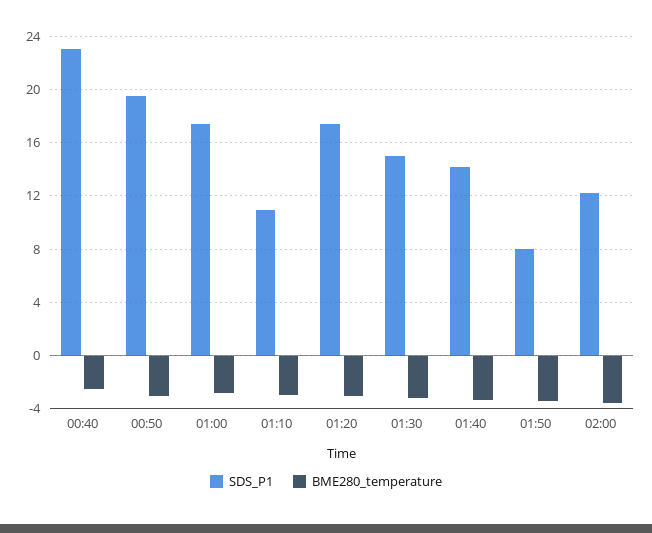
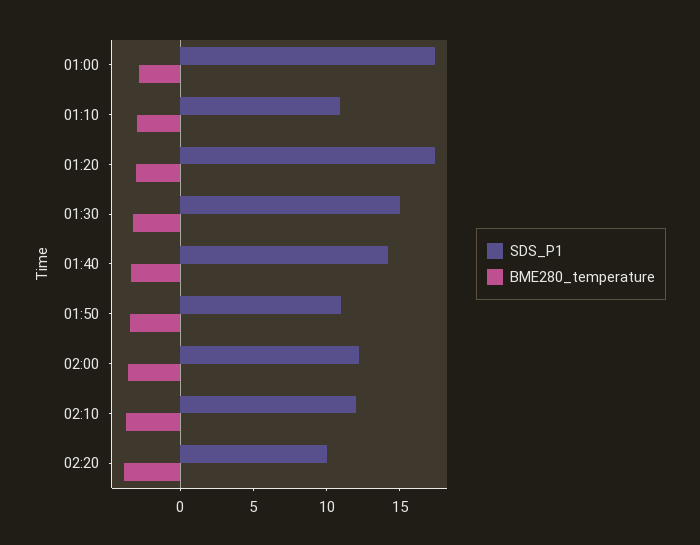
SDS_P1, 00:40: 23 -> none
BME280_temperature, 00:40: -2.5 -> none
SDS_P1, 00:50: 19.5 -> none
BME280_temperature, 00:50: -3 -> none
SDS_P1, 01:50: 8 -> 11
SDS_P1, 02:10: none -> 12
BME280_temperature, 02:10: none -> -4
SDS_P1, 02:20: none -> 10
BME280_temperature, 02:20: none -> -4

